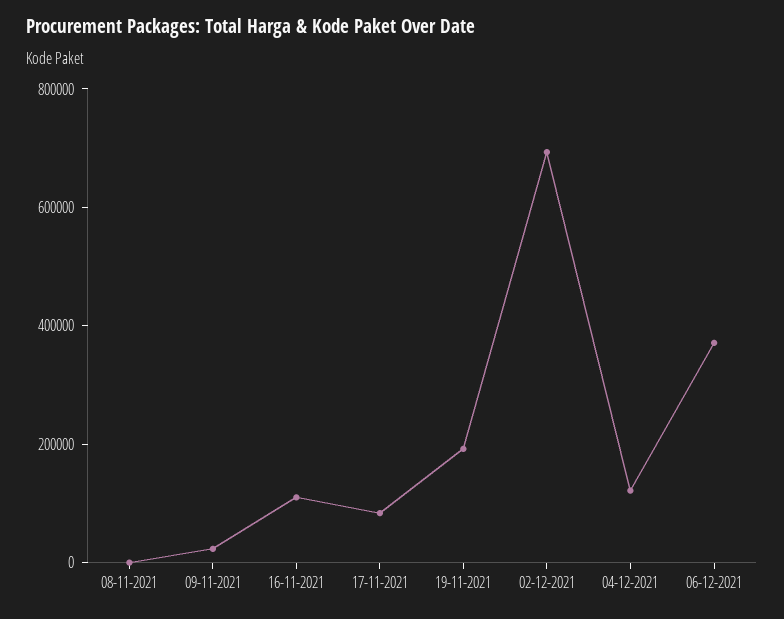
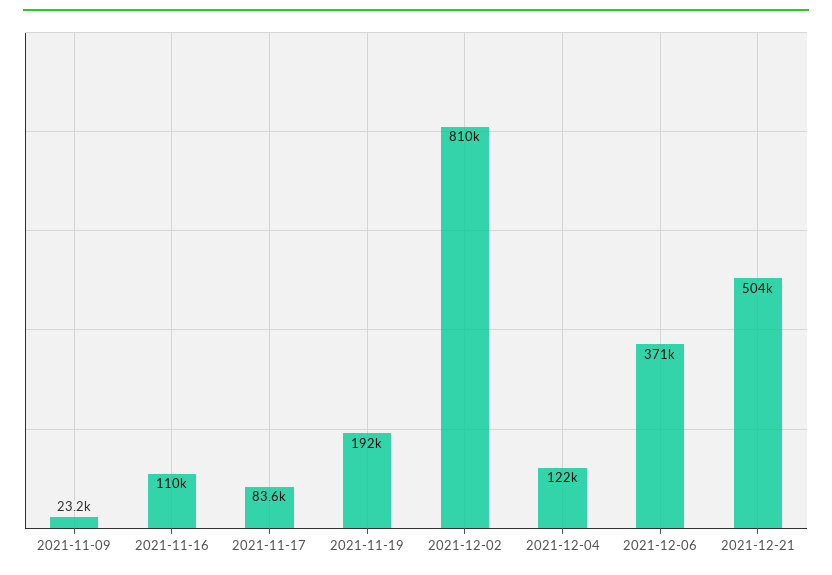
08-11-2021: 0 -> none
02-12-2021: 700000 -> 810000
2021-12-21: none -> 504000

